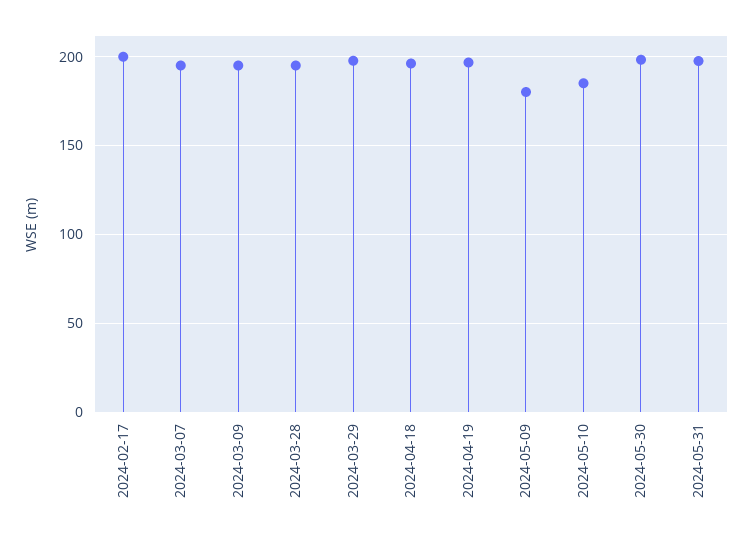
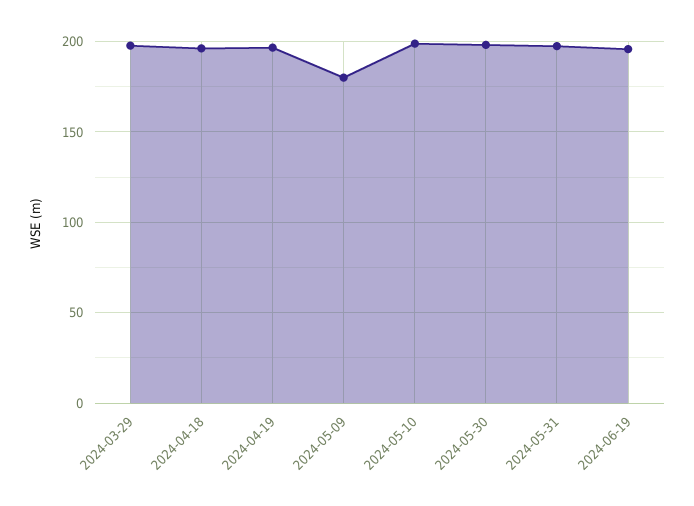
2024-02-17: 200 -> none
2024-03-07: 195 -> none
2024-03-09: 195 -> none
2024-03-28: 195 -> none
2024-05-10: 185 -> 200
2024-06-19: none -> 195

